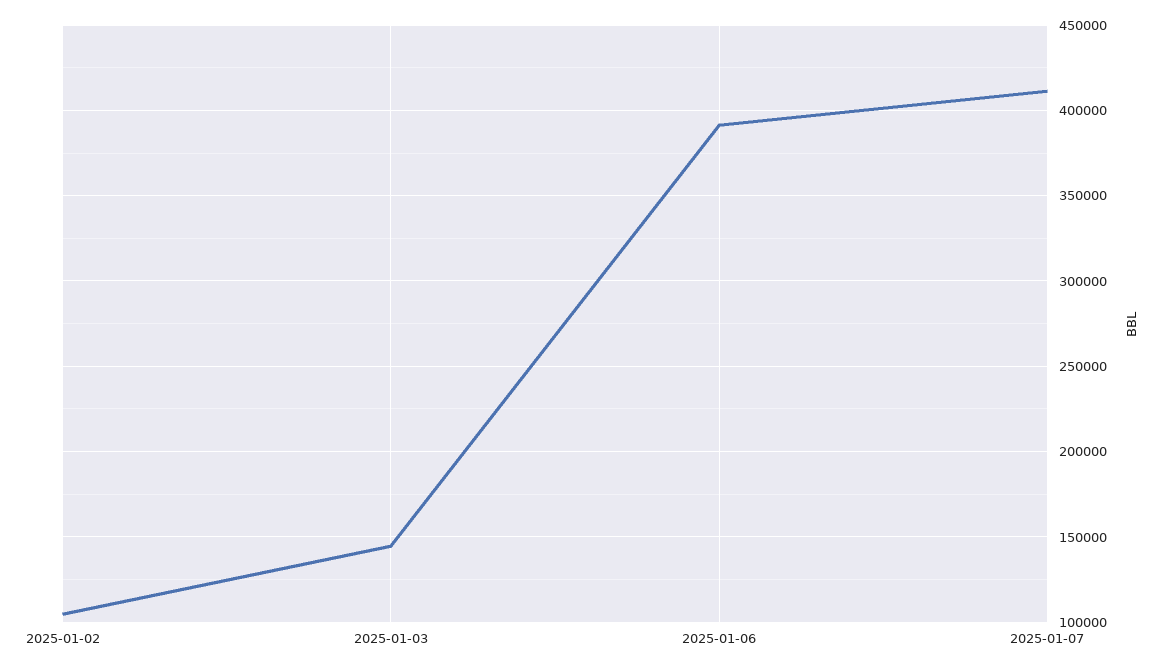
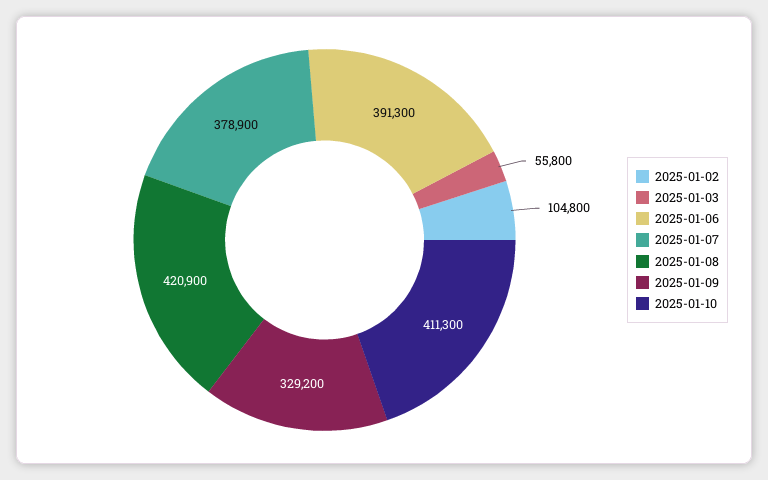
2025-01-03: 145000 -> 55800
2025-01-07: 410000 -> 378900
2025-01-08: none -> 420900
2025-01-09: none -> 329200
2025-01-10: none -> 411300

